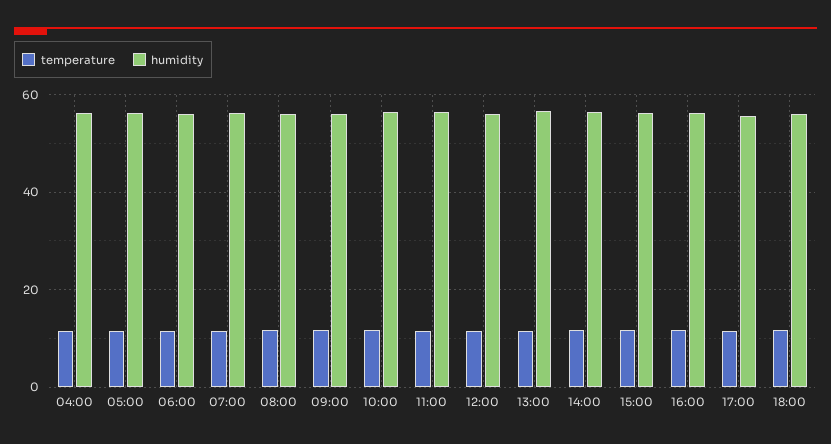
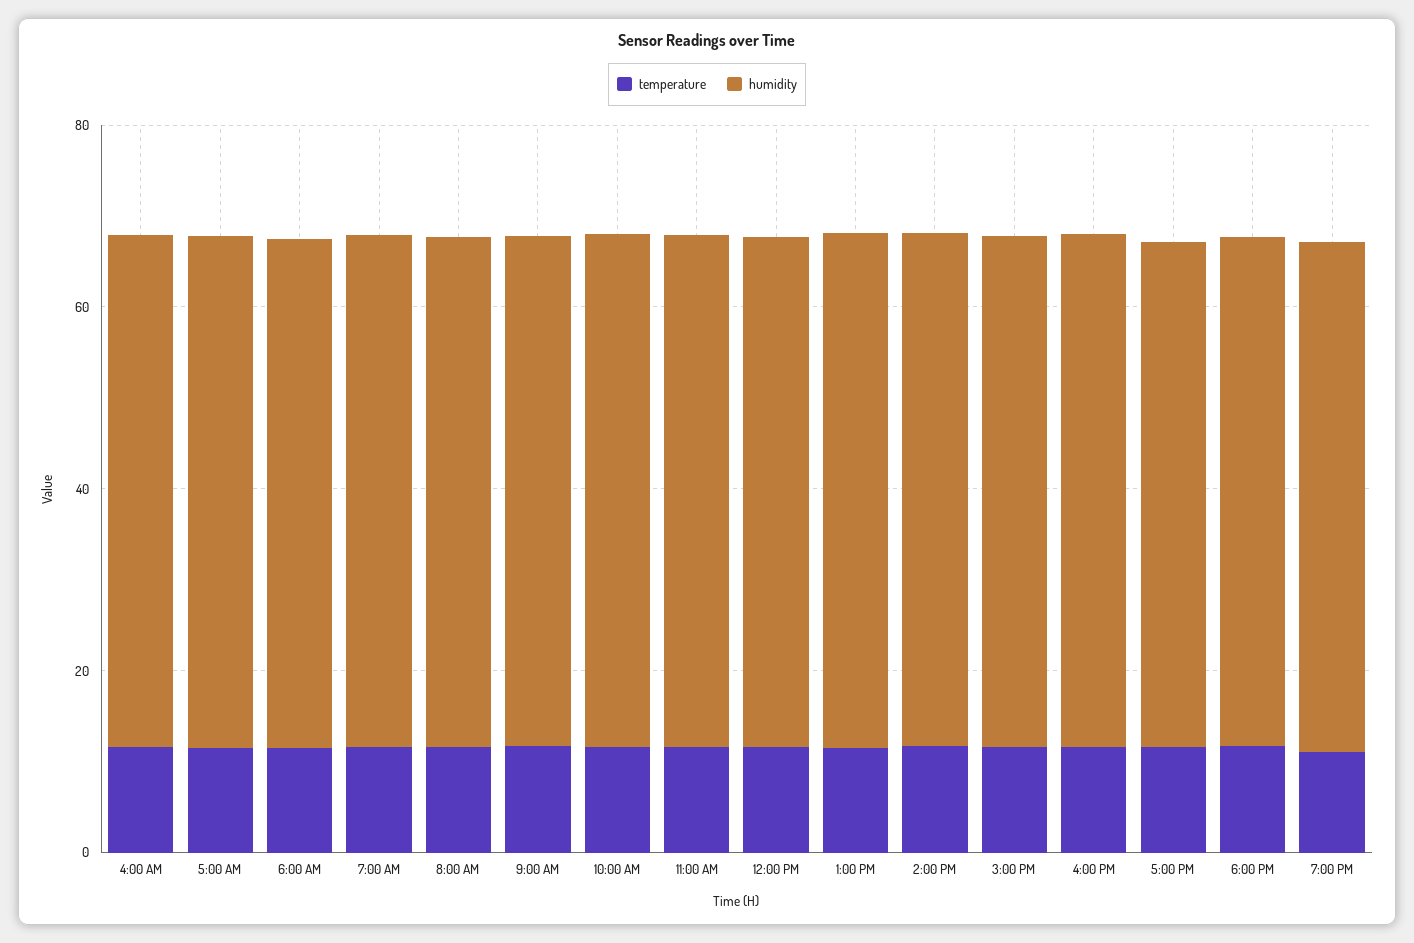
temperature, 7:00 PM: none -> 10
humidity, 7:00 PM: none -> 55

